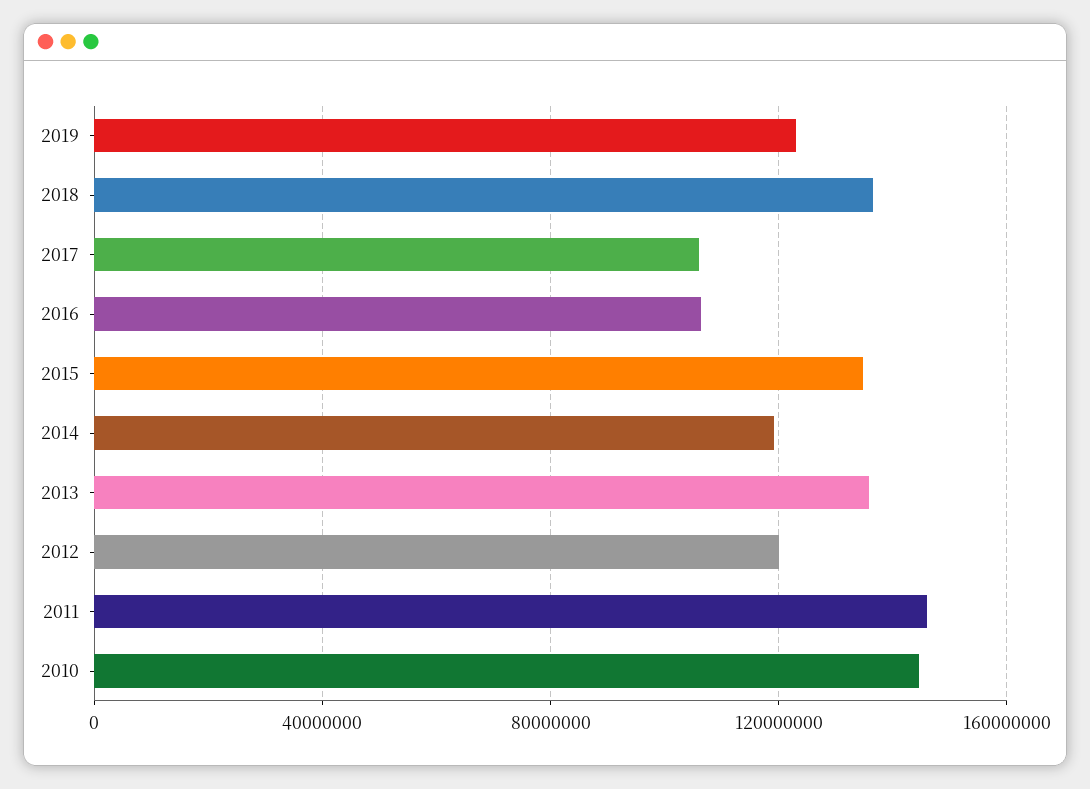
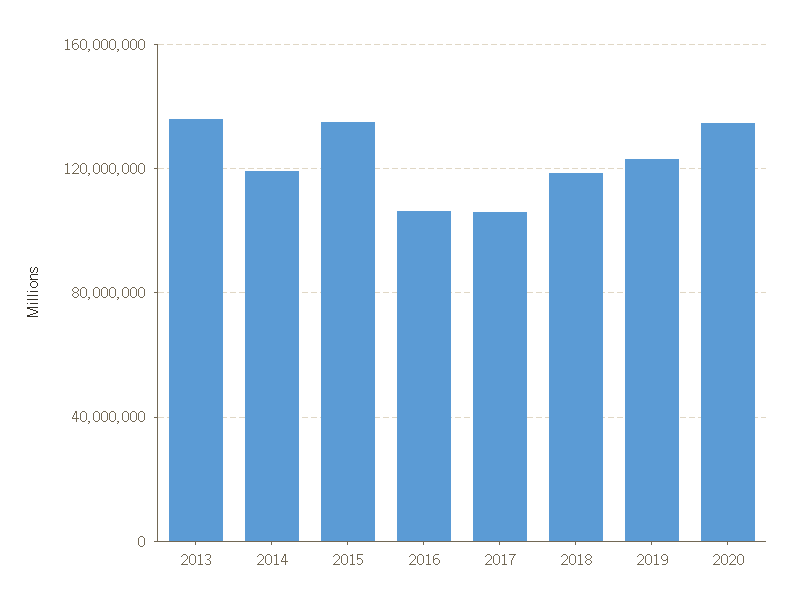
2018: 135000000 -> 120000000
2012: 120000000 -> none
2011: 145000000 -> none
2010: 145000000 -> none
2020: none -> 135000000

